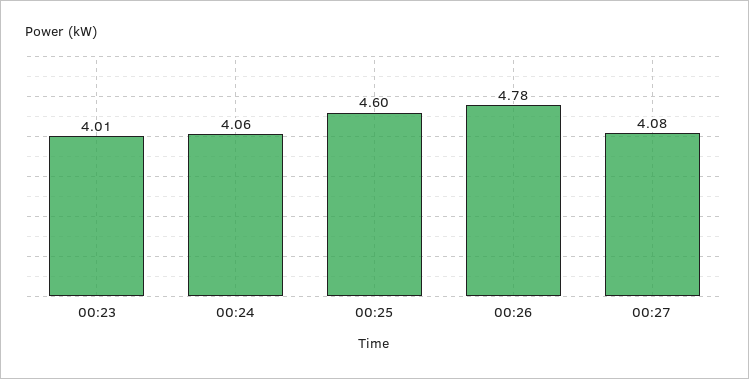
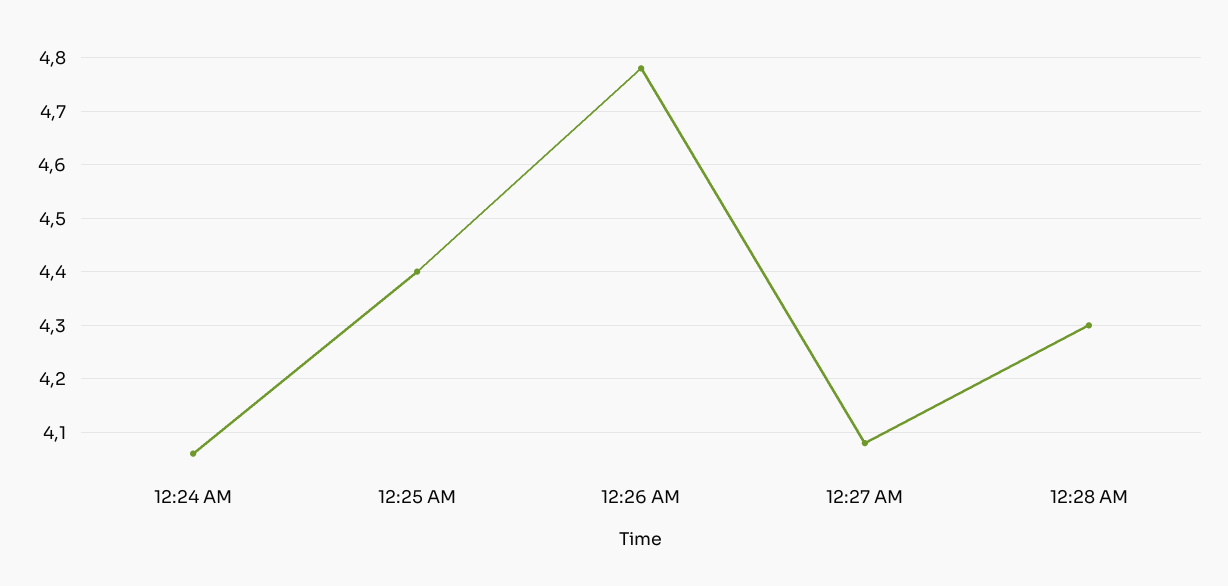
00:23: 4.01 -> none
00:25: 4.6 -> 4.4
12:28 AM: none -> 4.3

